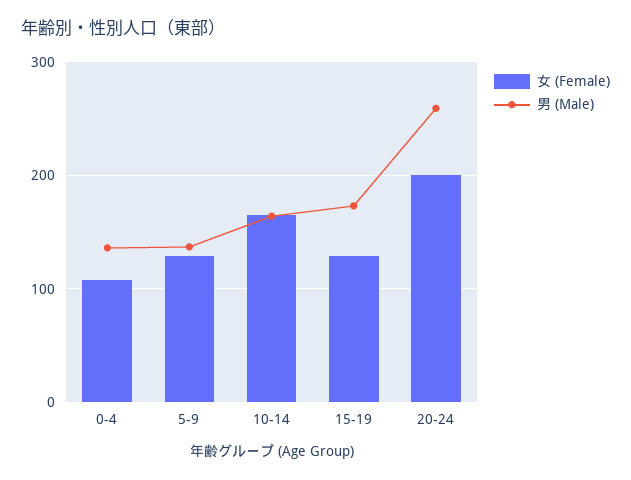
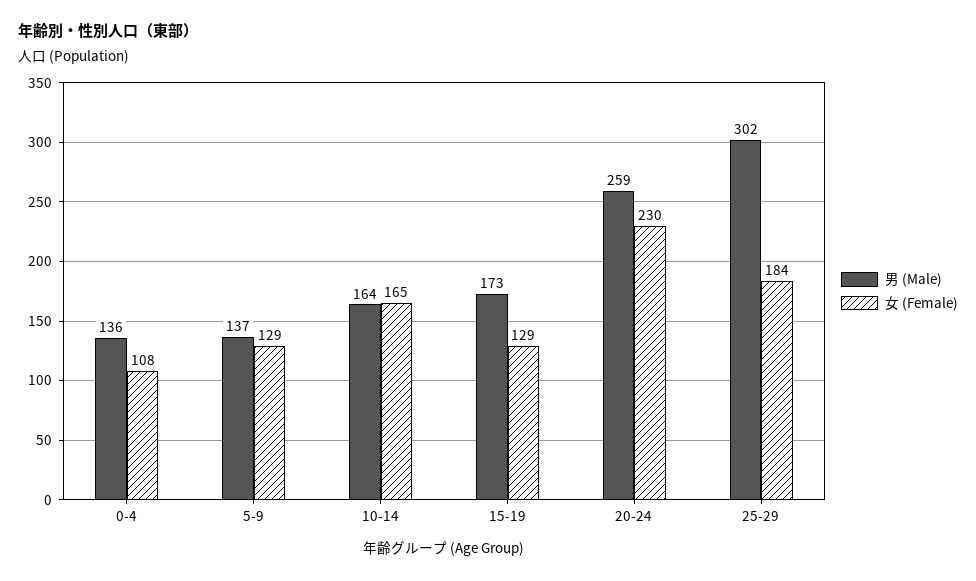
女 (Female), 20-24: 200 -> 230
男 (Male), 25-29: none -> 302
女 (Female), 25-29: none -> 184

